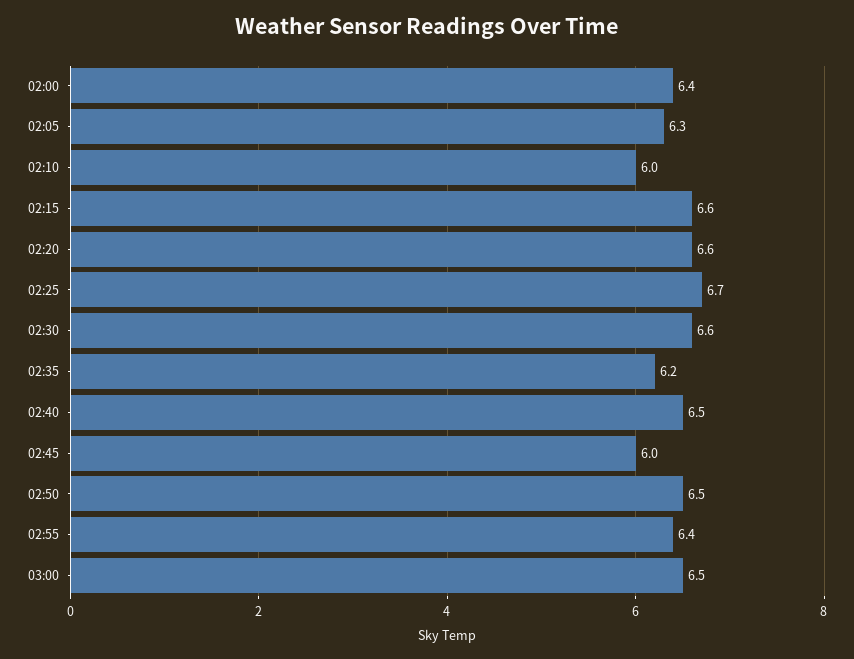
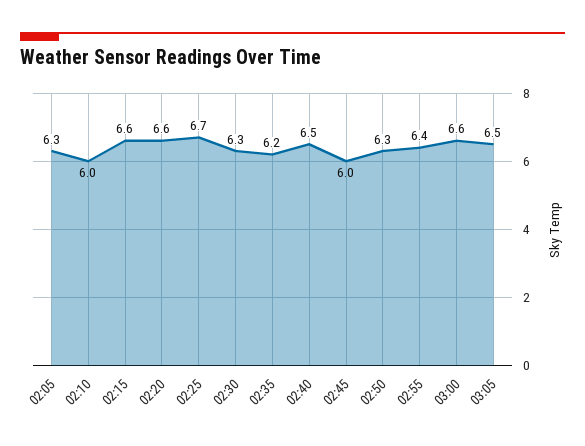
02:00: 6.4 -> none
02:30: 6.6 -> 6.3
02:50: 6.5 -> 6.3
03:00: 6.5 -> 6.6
03:05: none -> 6.5

